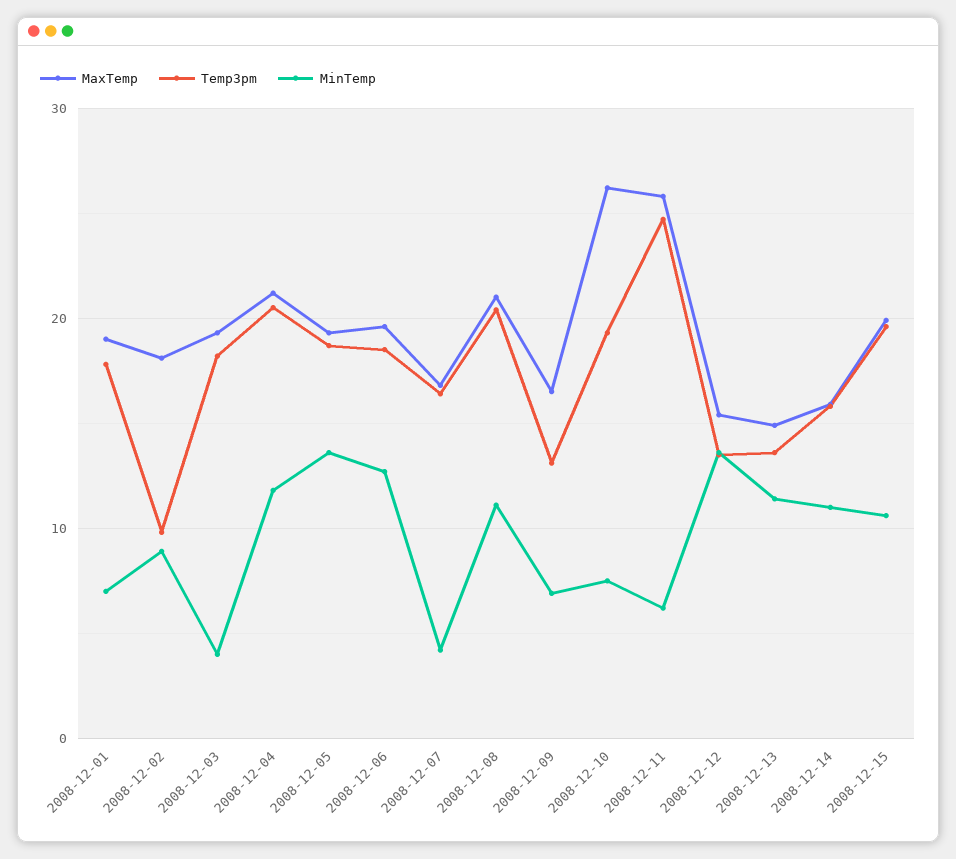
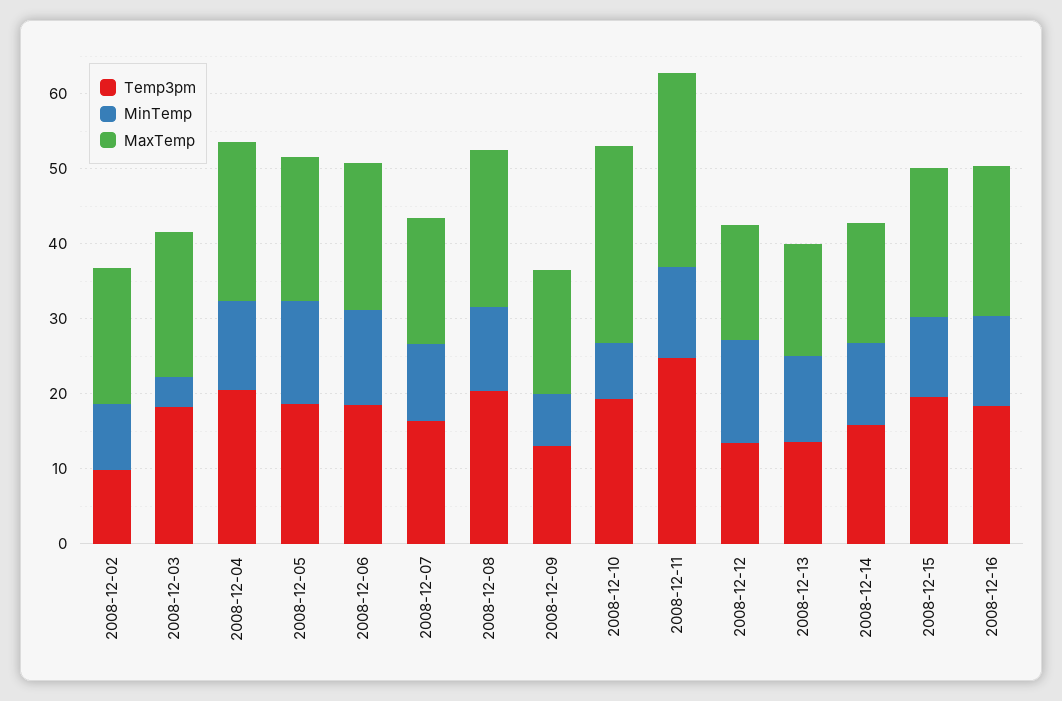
MaxTemp, 2008-12-01: 19 -> none
Temp3pm, 2008-12-01: 18 -> none
MinTemp, 2008-12-01: 7 -> none
MinTemp, 2008-12-07: 4 -> 10
MinTemp, 2008-12-11: 6 -> 12
Temp3pm, 2008-12-16: none -> 18
MinTemp, 2008-12-16: none -> 12
MaxTemp, 2008-12-16: none -> 20

